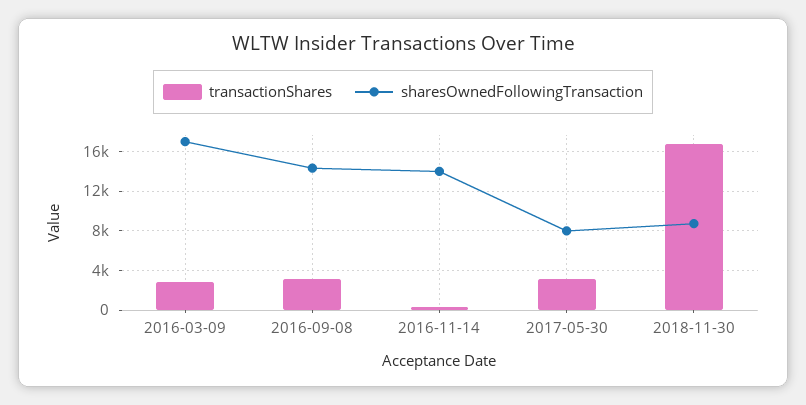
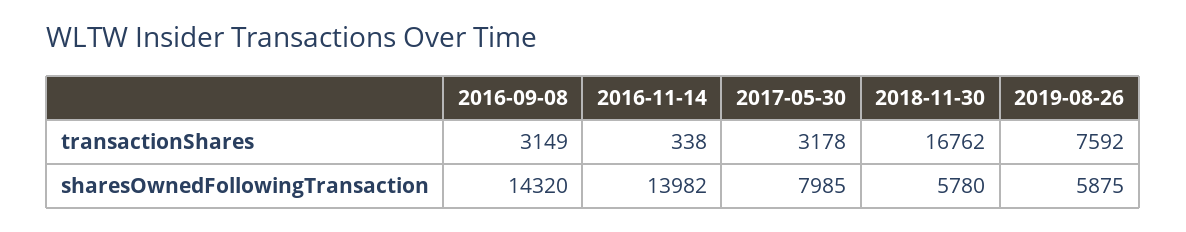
transactionShares, 2016-03-09: 3000 -> none
sharesOwnedFollowingTransaction, 2016-03-09: 17000 -> none
sharesOwnedFollowingTransaction, 2018-11-30: 9000 -> 5780
transactionShares, 2019-08-26: none -> 7592
sharesOwnedFollowingTransaction, 2019-08-26: none -> 5875

